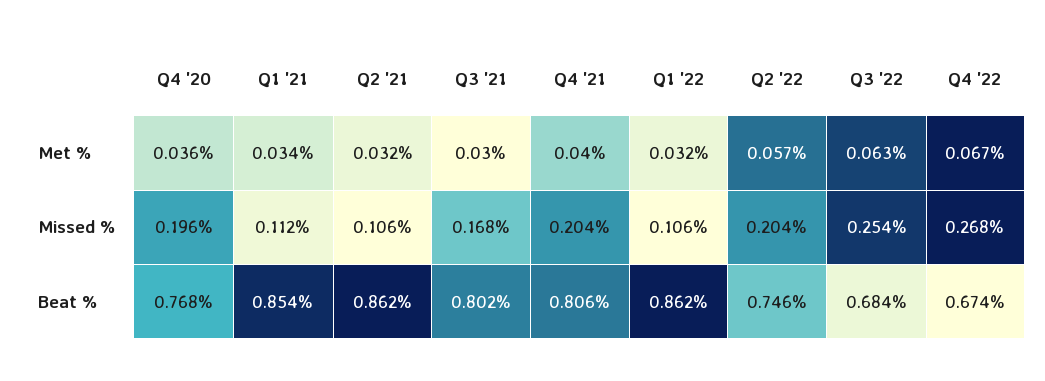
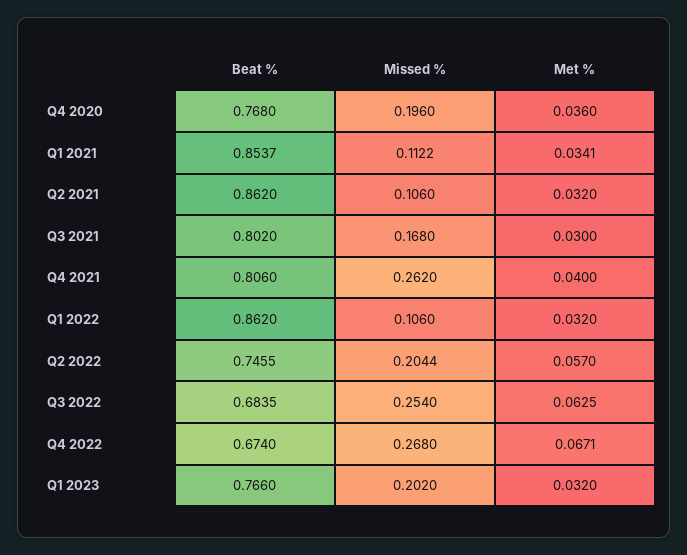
Q4 '21, Missed %: 0.204 -> 0.262
Q1 2023, Beat %: none -> 0.766
Q1 2023, Missed %: none -> 0.202
Q1 2023, Met %: none -> 0.032

